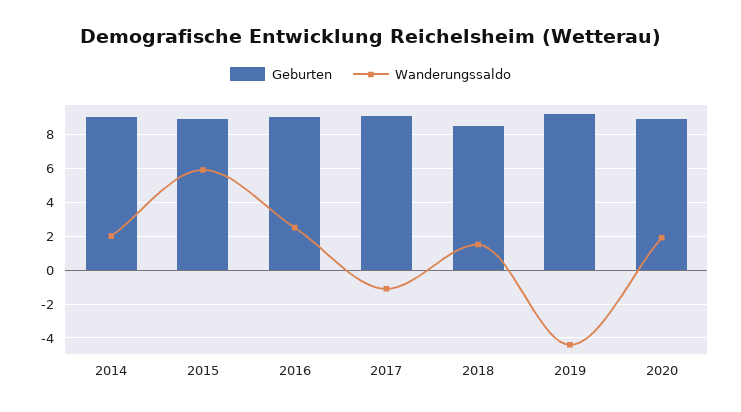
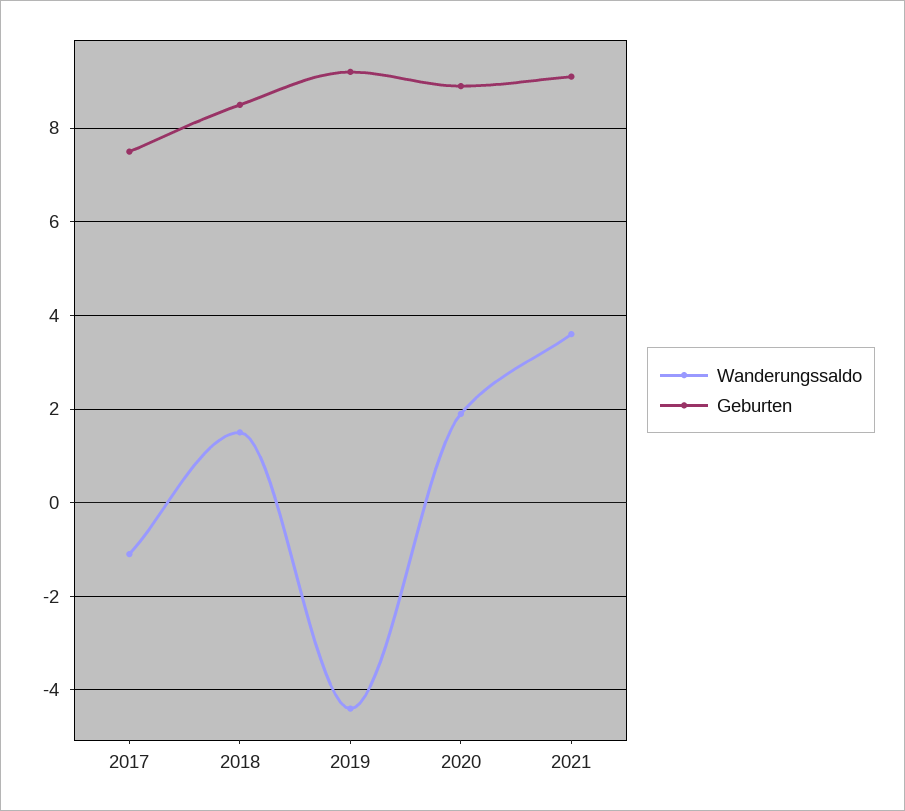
Geburten, 2014: 9 -> none
Wanderungssaldo, 2014: 2 -> none
Geburten, 2015: 9 -> none
Wanderungssaldo, 2015: 6 -> none
Geburten, 2016: 9 -> none
Wanderungssaldo, 2016: 2.5 -> none
Geburten, 2017: 9 -> 7.5
Wanderungssaldo, 2021: none -> 3.5
Geburten, 2021: none -> 9

